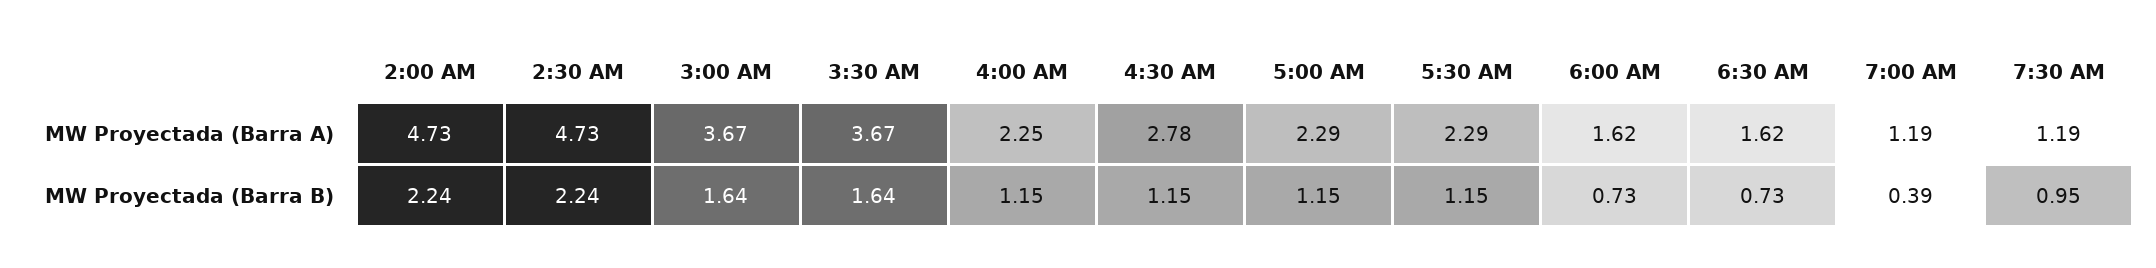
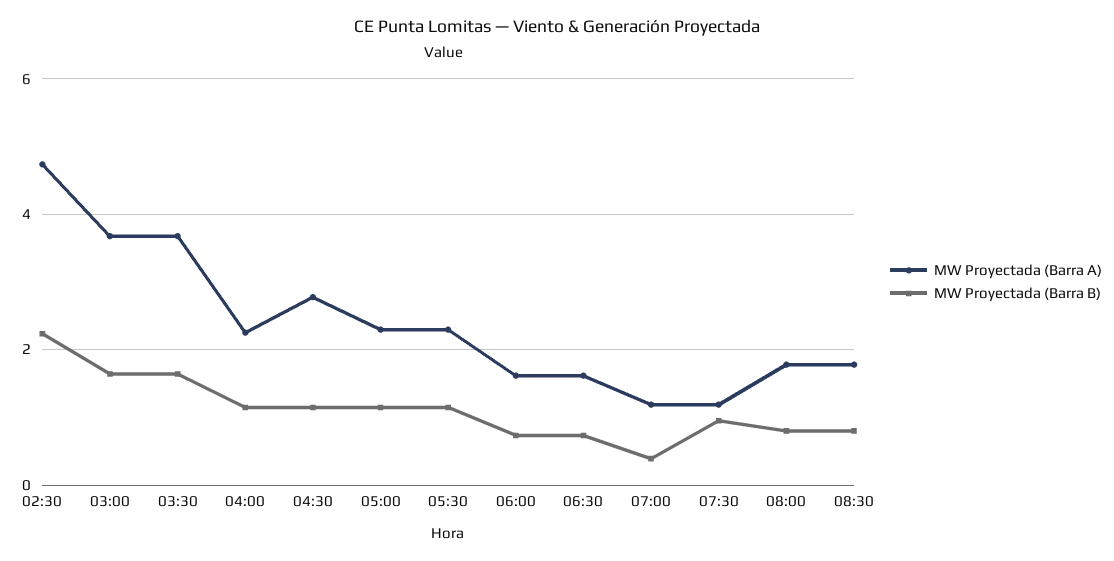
MW Proyectada (Barra A), 2:00 AM: 4.73 -> none
MW Proyectada (Barra B), 2:00 AM: 2.24 -> none
MW Proyectada (Barra A), 08:00: none -> 1.8
MW Proyectada (Barra B), 08:00: none -> 0.8
MW Proyectada (Barra A), 08:30: none -> 1.8
MW Proyectada (Barra B), 08:30: none -> 0.8

